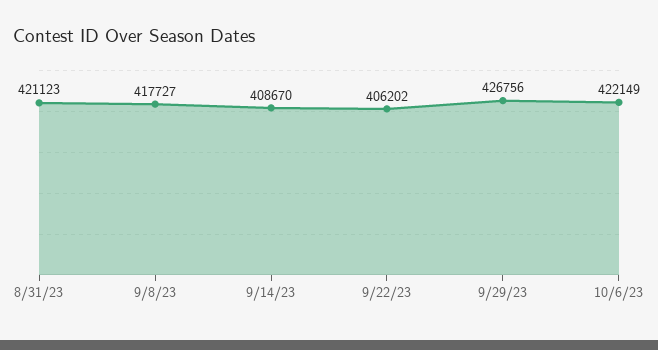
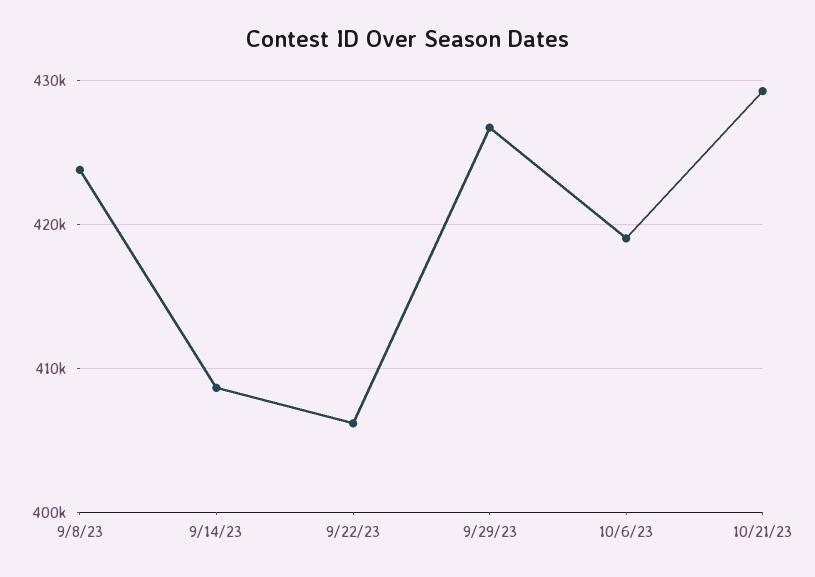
8/31/23: 421123 -> none
9/8/23: 417727 -> 424000
10/6/23: 422149 -> 419000
10/21/23: none -> 429000

